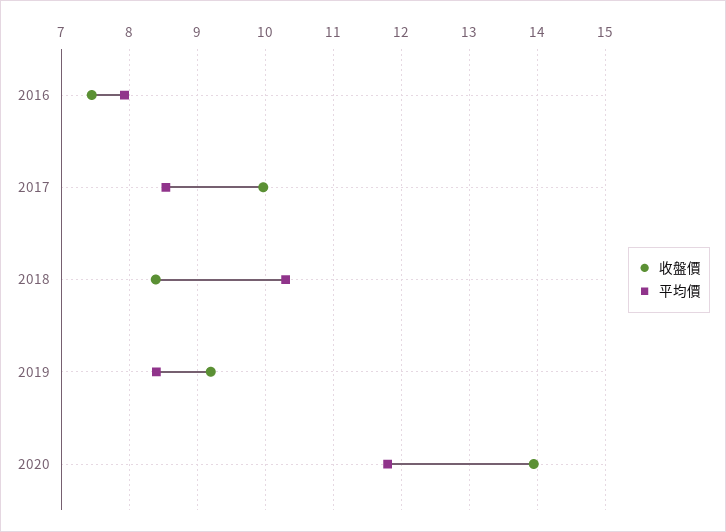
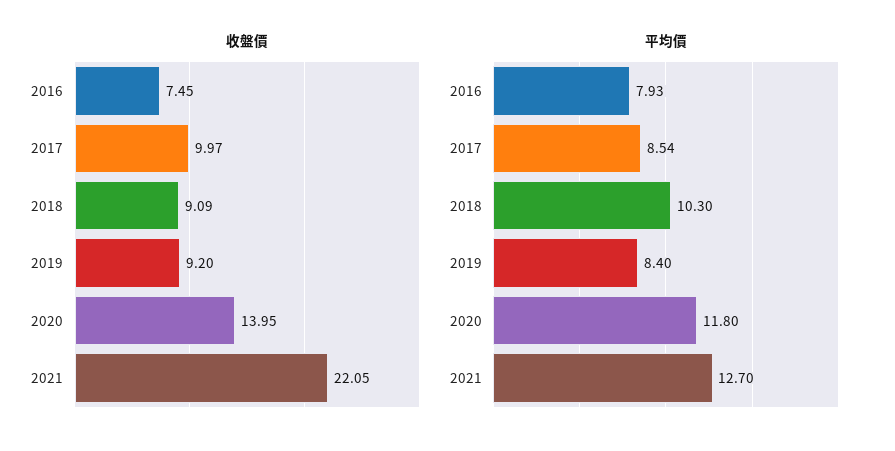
收盤價, 2018: 8.4 -> 9.09
收盤價, 2021: none -> 22.05
平均價, 2021: none -> 12.7

